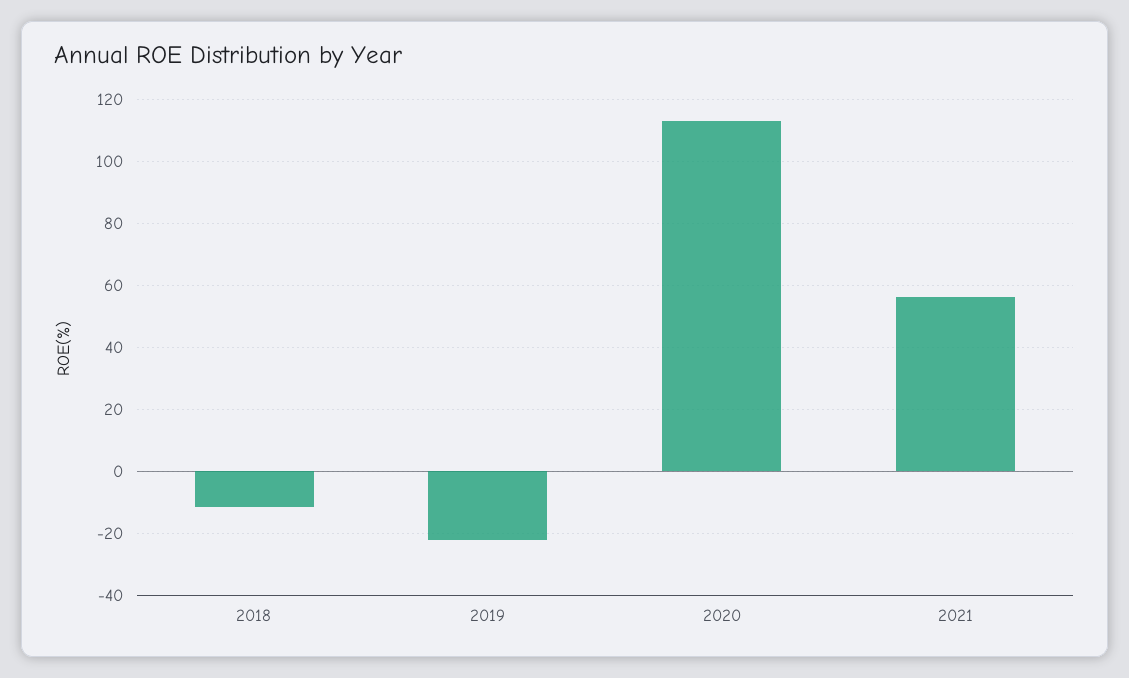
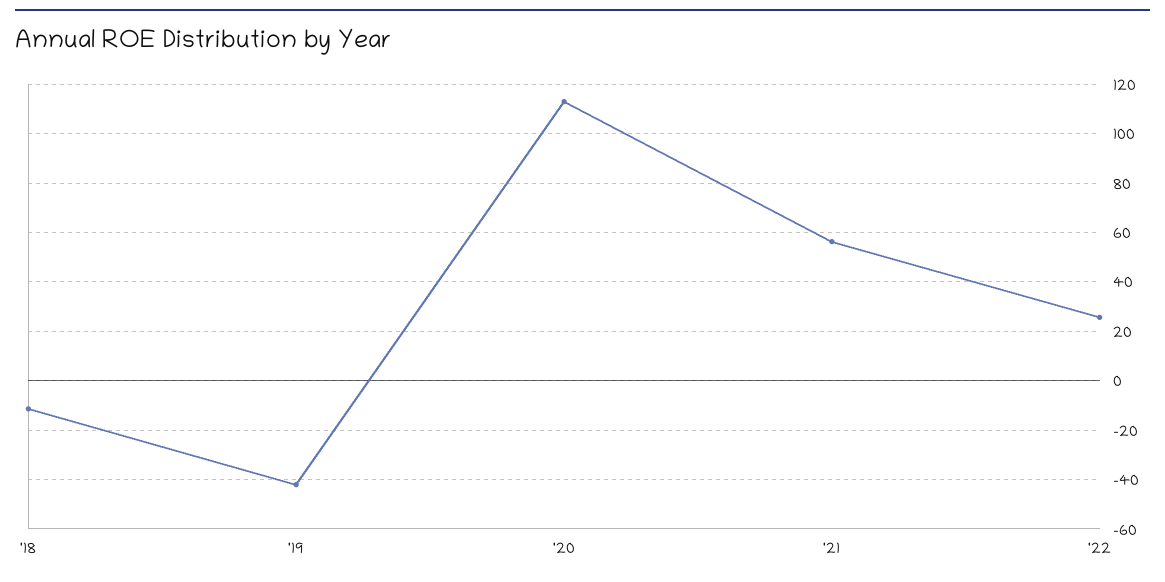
2019: -22 -> -42.5
'22: none -> 25

